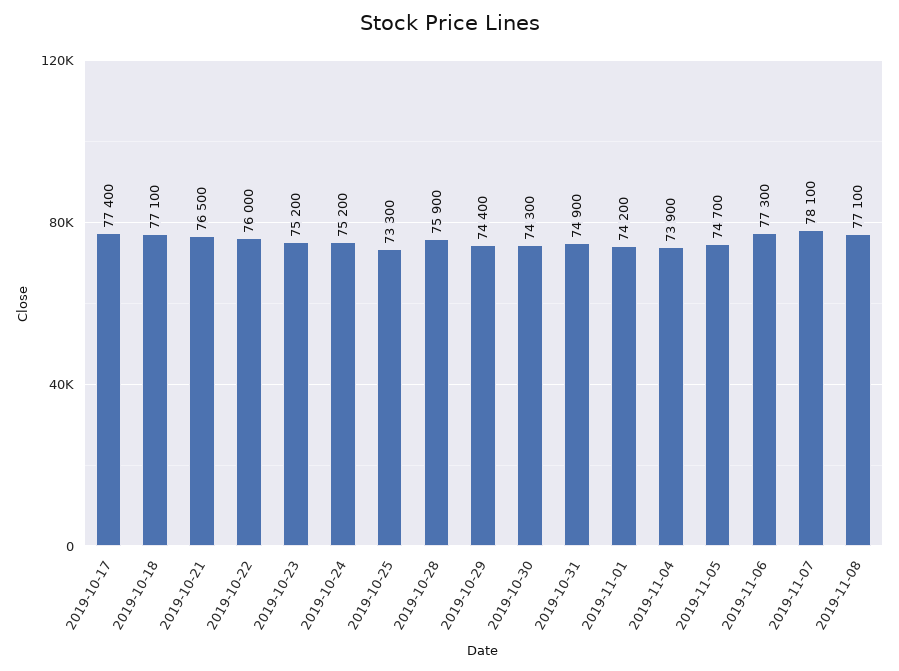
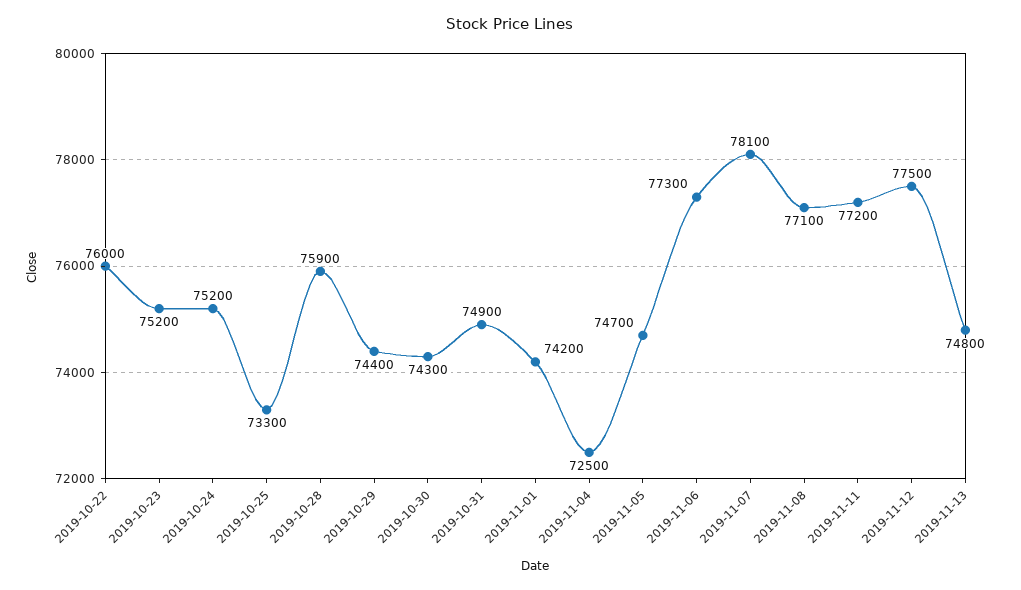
2019-10-17: 77400 -> none
2019-10-18: 77100 -> none
2019-10-21: 76500 -> none
2019-11-04: 73900 -> 72500
2019-11-11: none -> 77200
2019-11-12: none -> 77500
2019-11-13: none -> 74800

